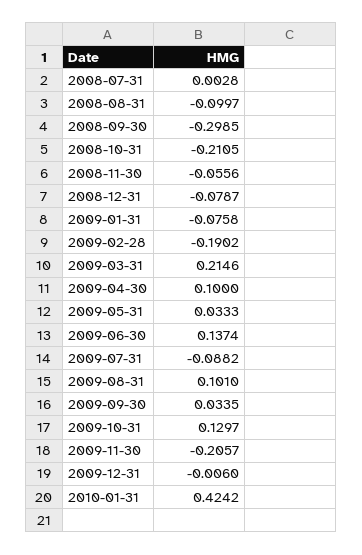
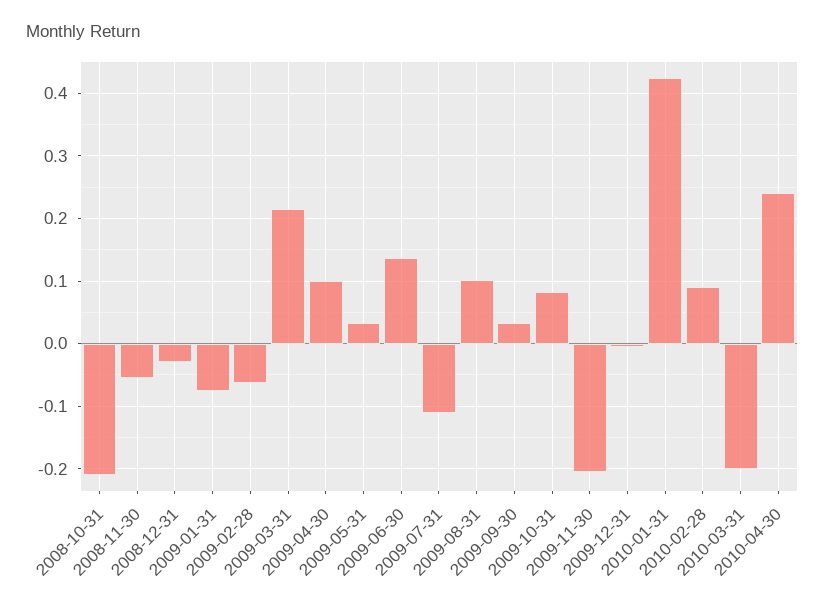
2008-07-31: 0.0028 -> none
2008-08-31: -0.0997 -> none
2008-09-30: -0.2985 -> none
2008-12-31: -0.0787 -> -0.03
2009-02-28: -0.1902 -> -0.06
2009-07-31: -0.0882 -> -0.11
2009-10-31: 0.1297 -> 0.08
2010-02-28: none -> 0.09
2010-03-31: none -> -0.2
2010-04-30: none -> 0.24

